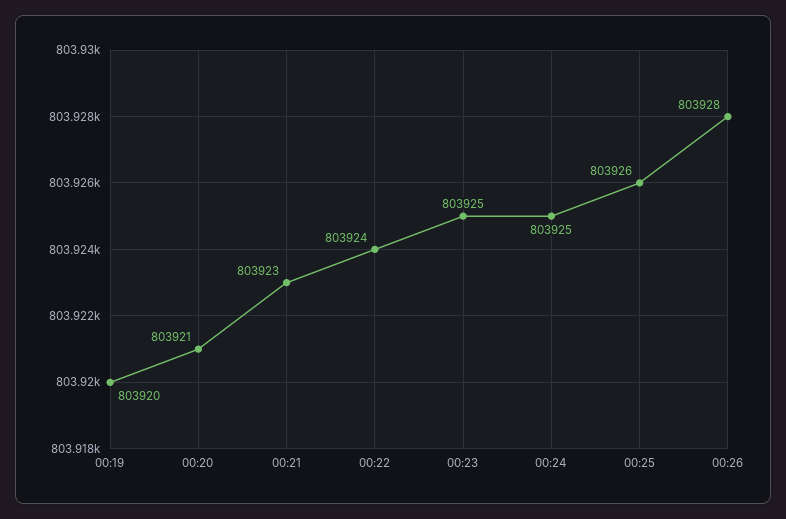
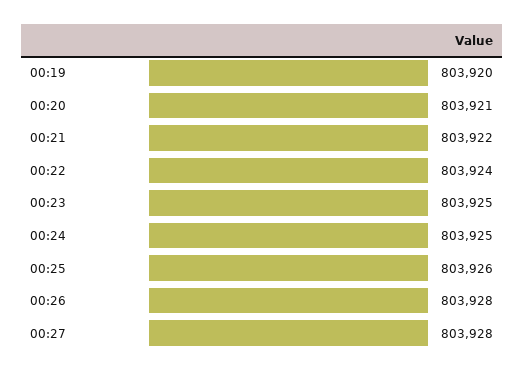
00:21: 803923 -> 803922
00:27: none -> 803928

